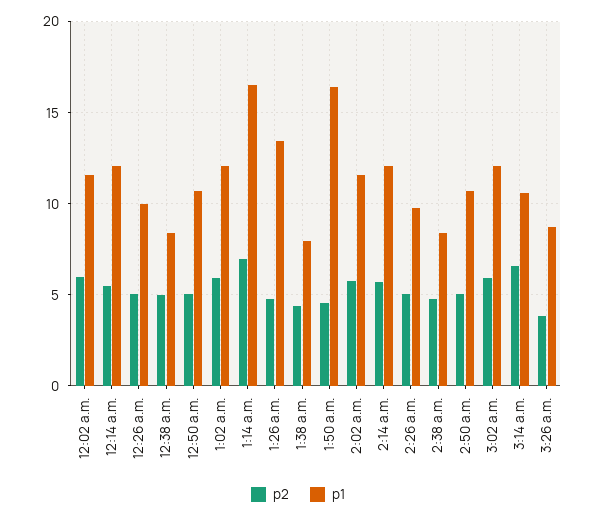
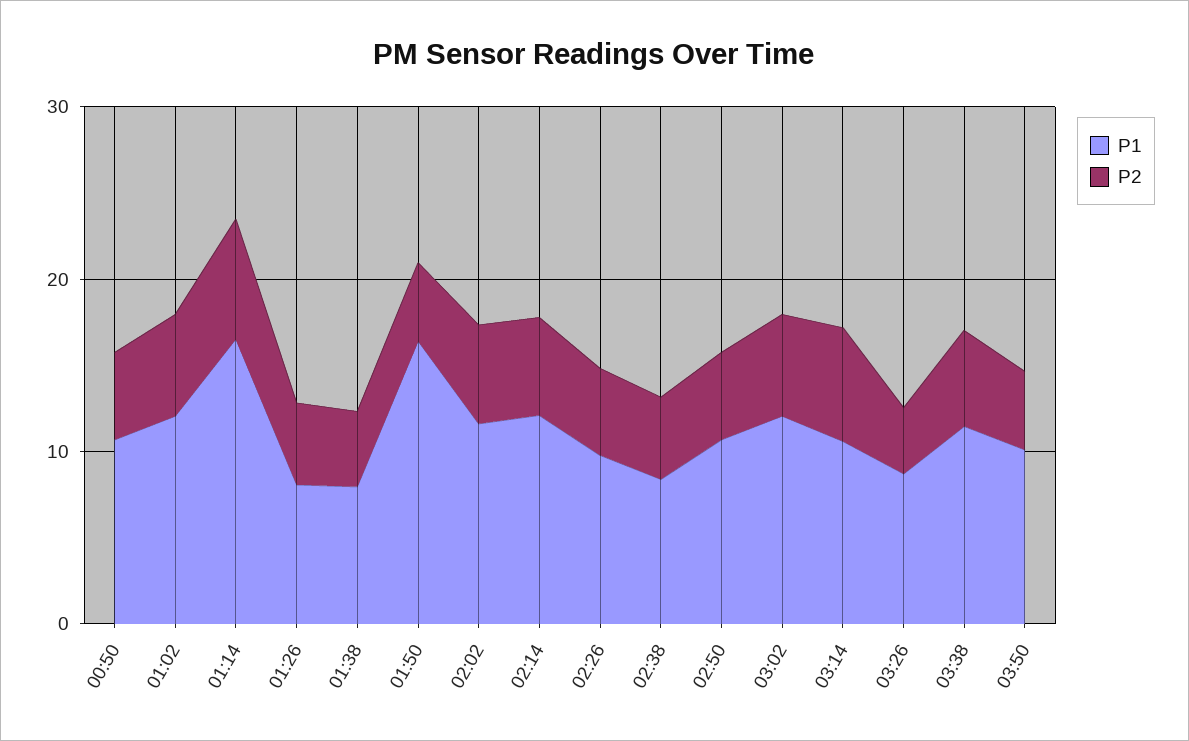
p2, 12:02 a.m.: 6 -> none
p1, 12:02 a.m.: 11.5 -> none
p2, 12:14 a.m.: 5.5 -> none
p1, 12:14 a.m.: 12 -> none
p2, 12:26 a.m.: 5 -> none
p1, 12:26 a.m.: 10 -> none
p2, 12:38 a.m.: 5 -> none
p1, 12:38 a.m.: 8.5 -> none
p1, 1:26 a.m.: 13.5 -> 8
p1, 03:38: none -> 12
p2, 03:38: none -> 6
p1, 03:50: none -> 10
p2, 03:50: none -> 4

